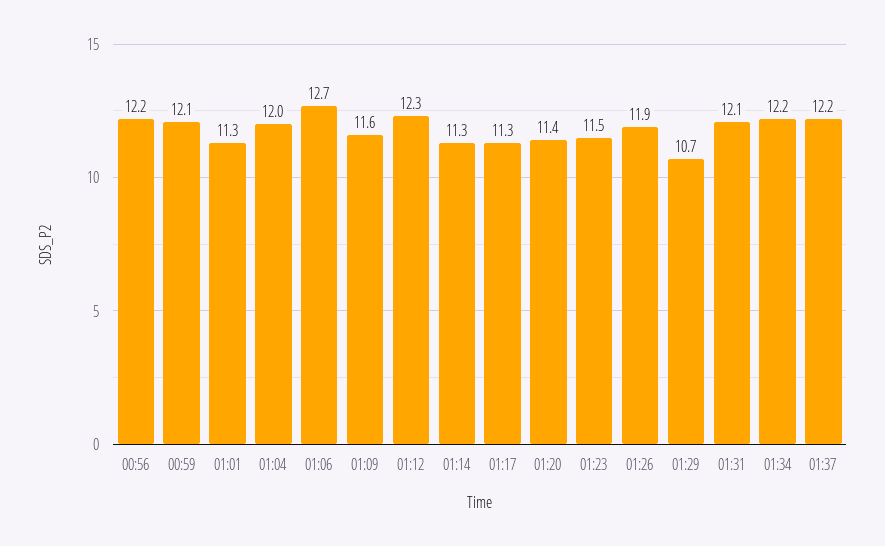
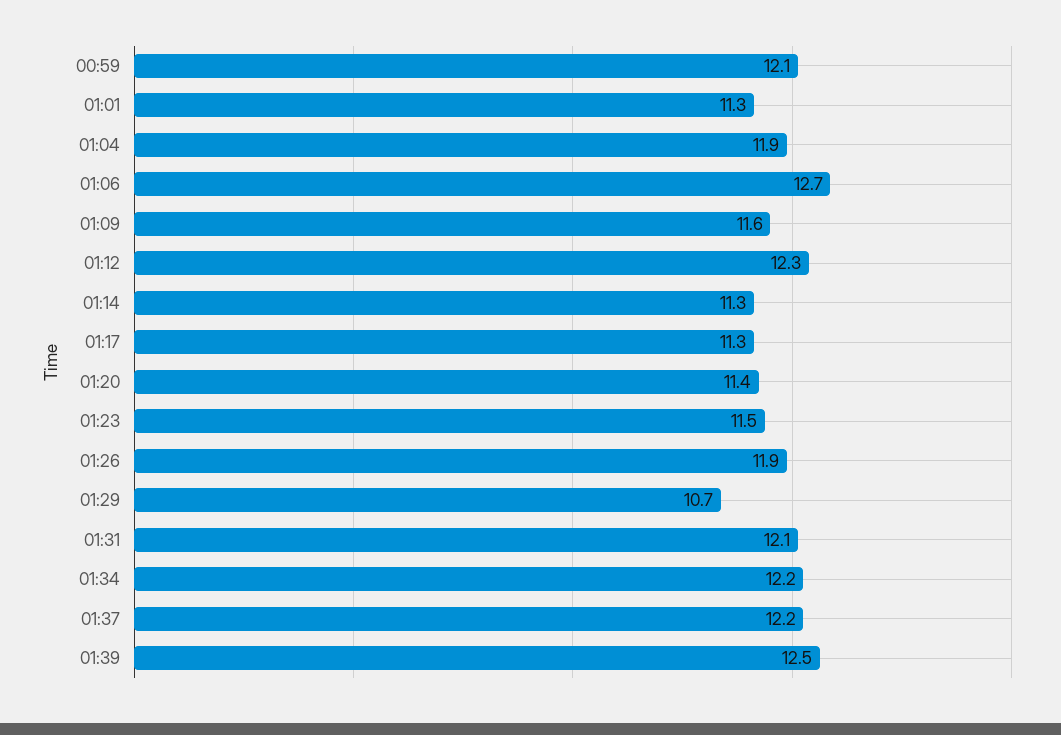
00:56: 12.2 -> none
01:04: 12 -> 11.9
01:39: none -> 12.5

